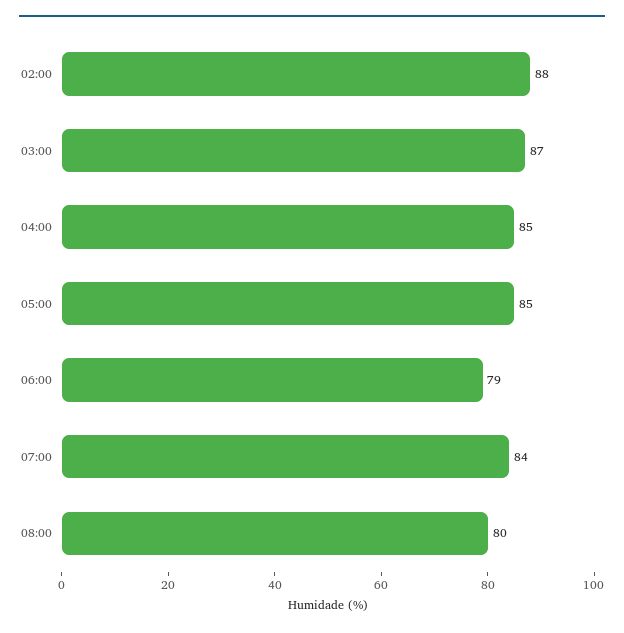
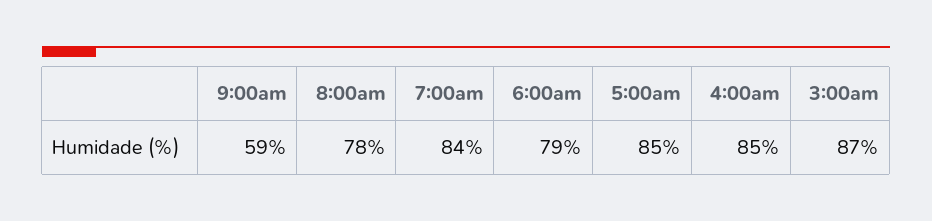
02:00: 88 -> none
08:00: 80 -> 78
9:00am: none -> 59

